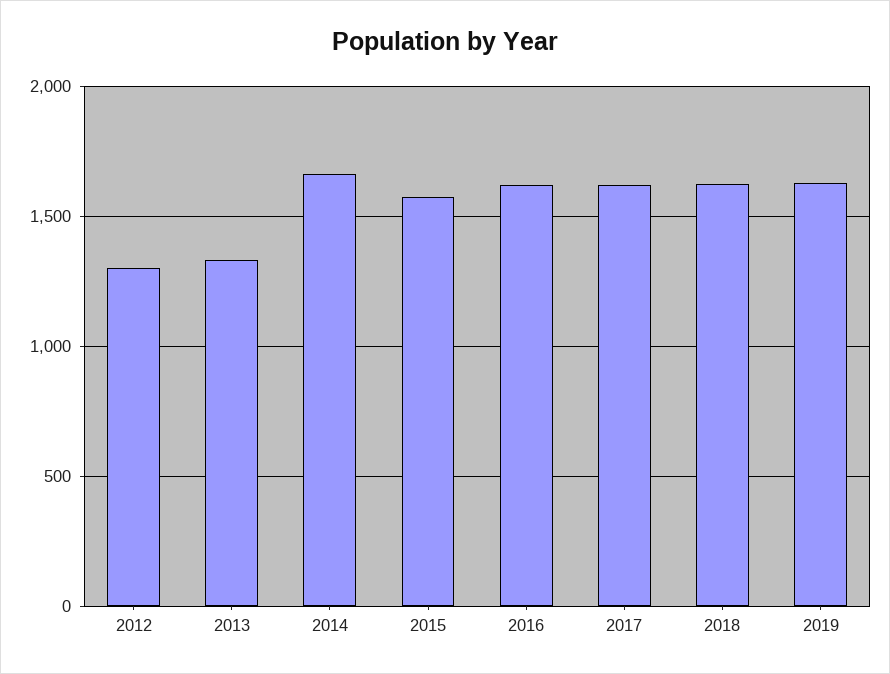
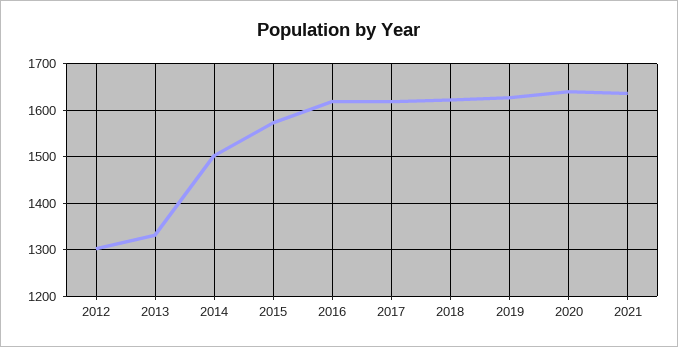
2014: 1650 -> 1500
2020: none -> 1640
2021: none -> 1640

